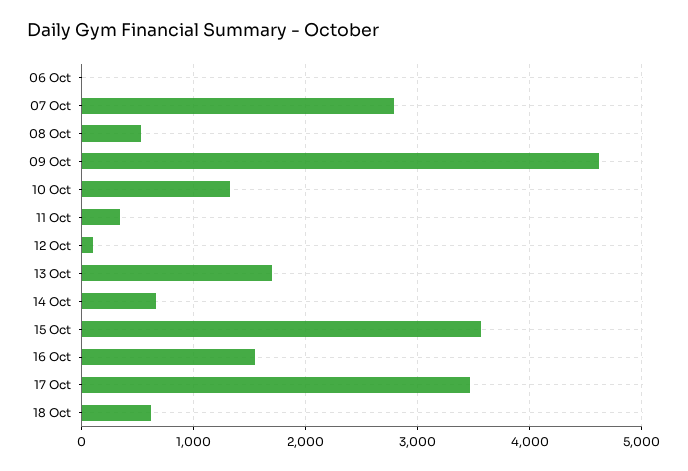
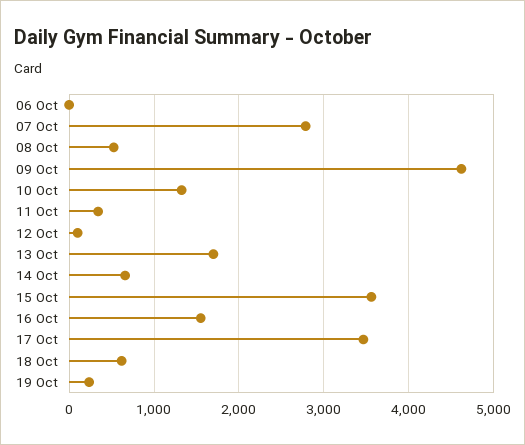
19 Oct: none -> 200

